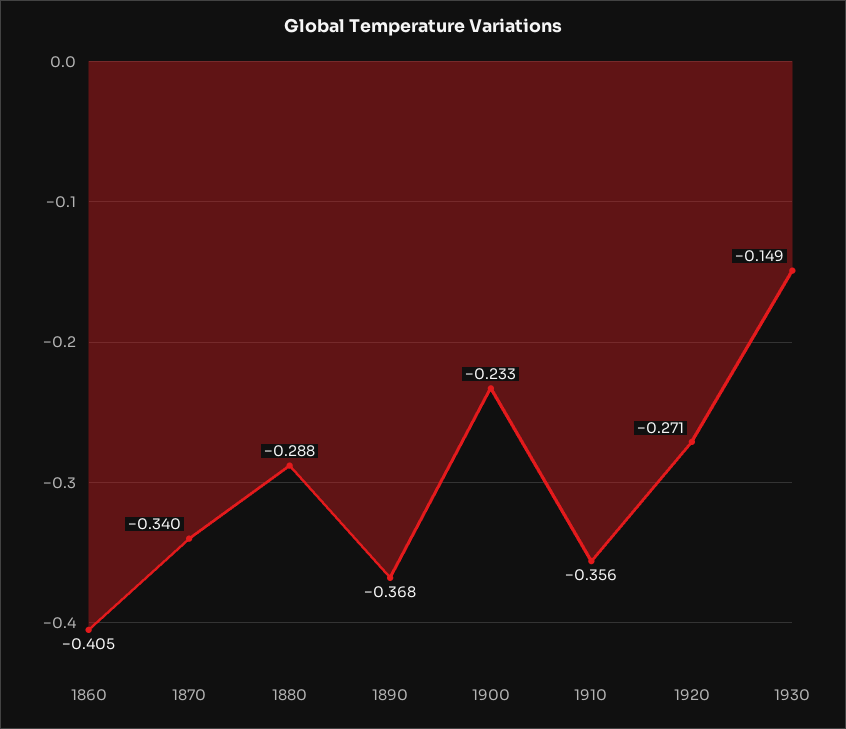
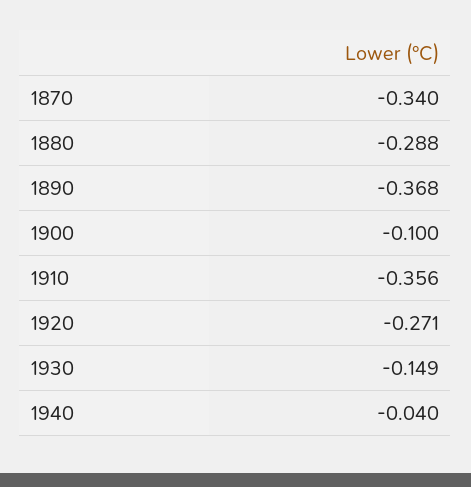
1860: -0.405 -> none
1900: -0.233 -> -0.1
1940: none -> -0.04

